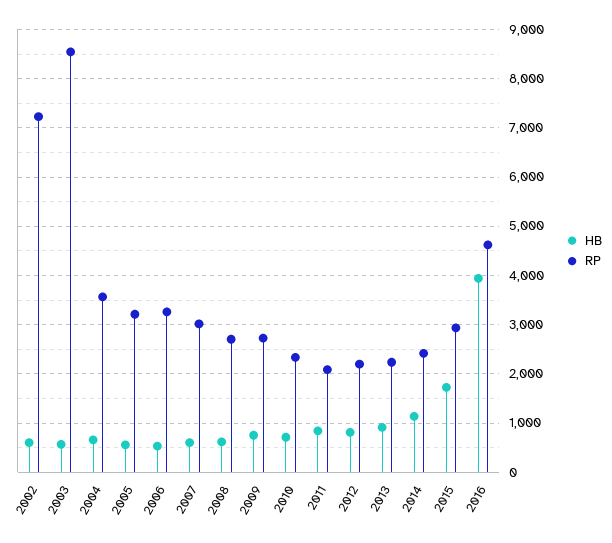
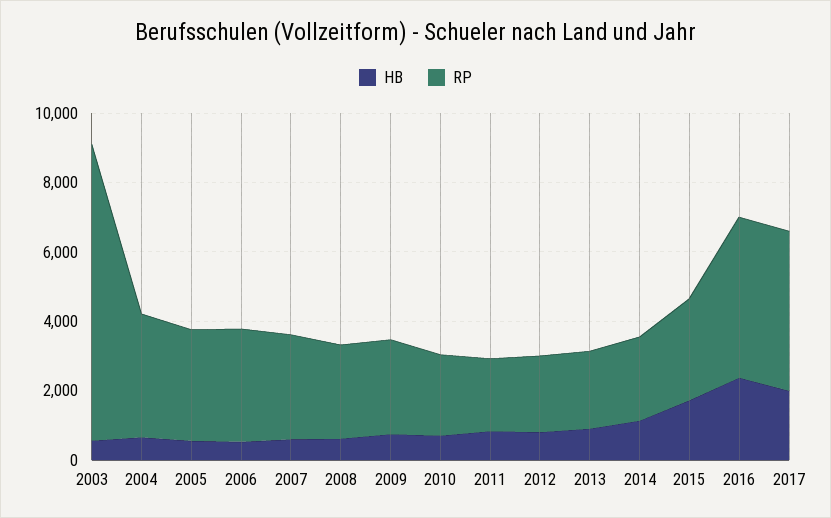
HB, 2002: 600 -> none
RP, 2002: 7200 -> none
HB, 2016: 4000 -> 2500
HB, 2017: none -> 2000
RP, 2017: none -> 4500

